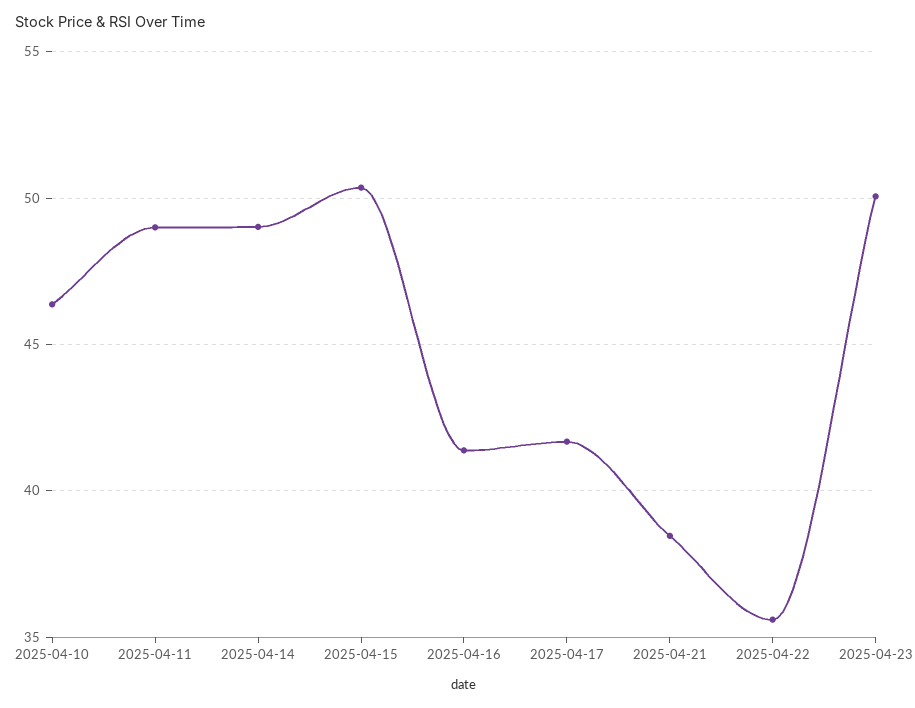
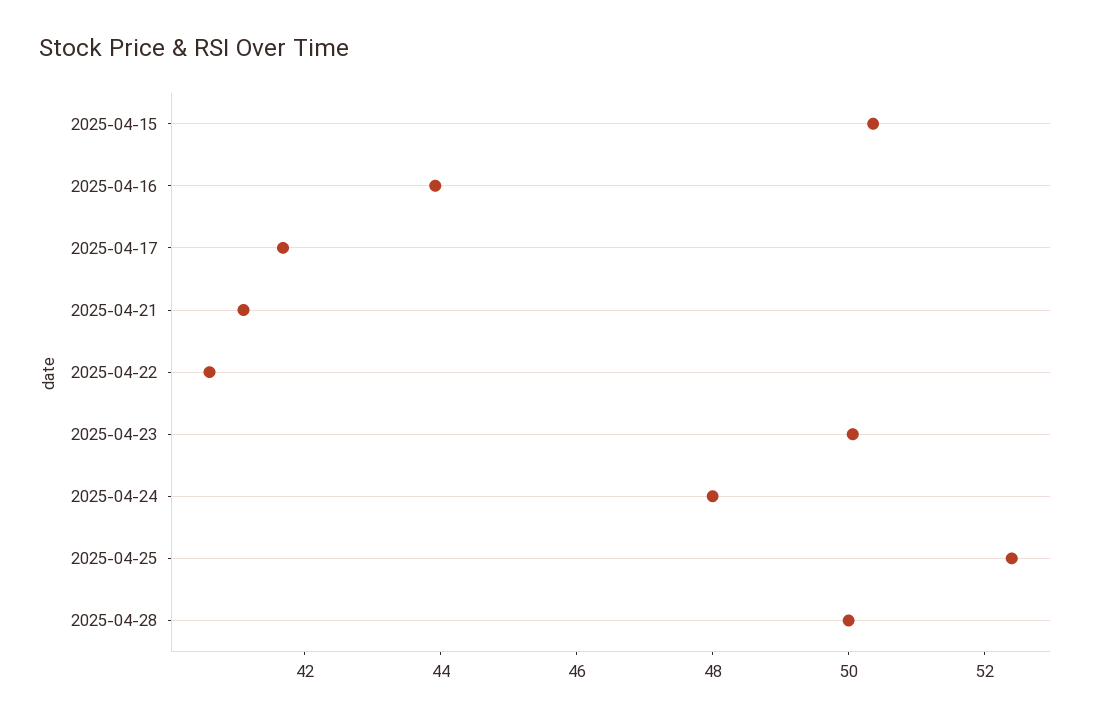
2025-04-10: 46.5 -> none
2025-04-11: 49 -> none
2025-04-14: 49 -> none
2025-04-16: 41.5 -> 44
2025-04-21: 38.5 -> 41
2025-04-22: 35.5 -> 40.5
2025-04-24: none -> 48
2025-04-25: none -> 52.5
2025-04-28: none -> 50

